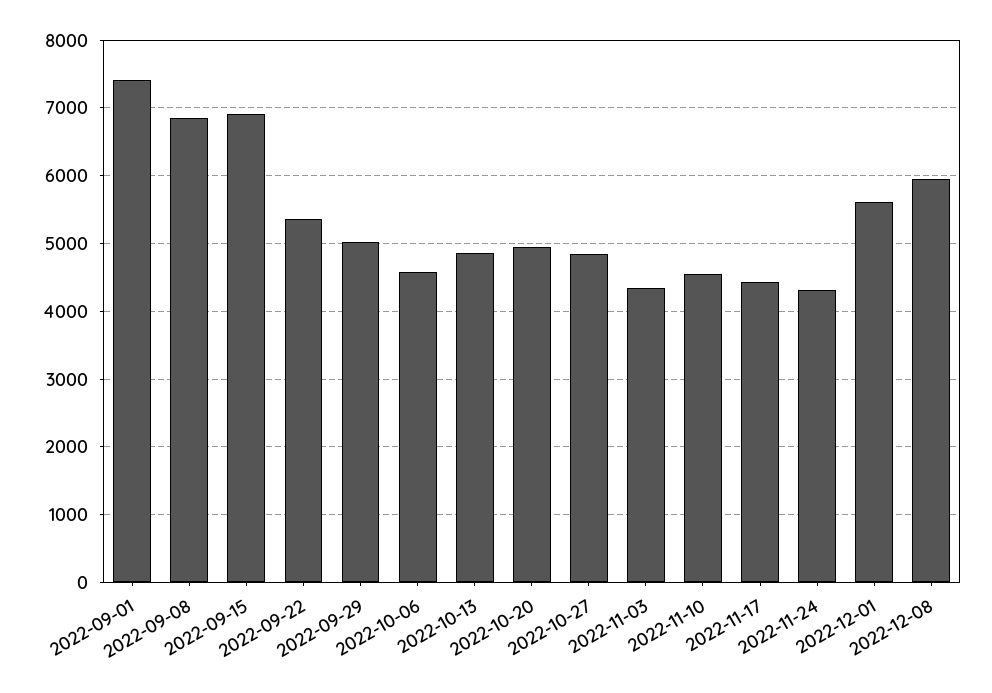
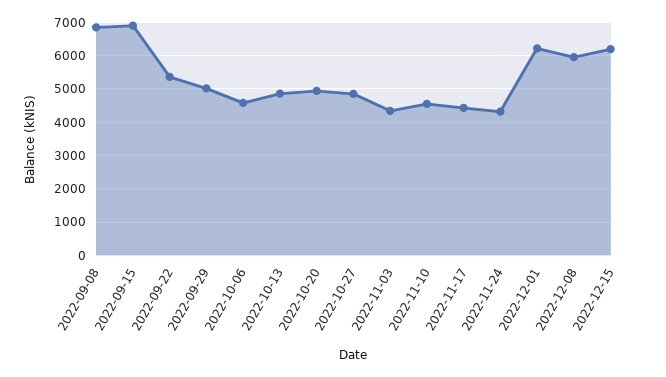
2022-09-01: 7400 -> none
2022-12-01: 5600 -> 6200
2022-12-15: none -> 6200

